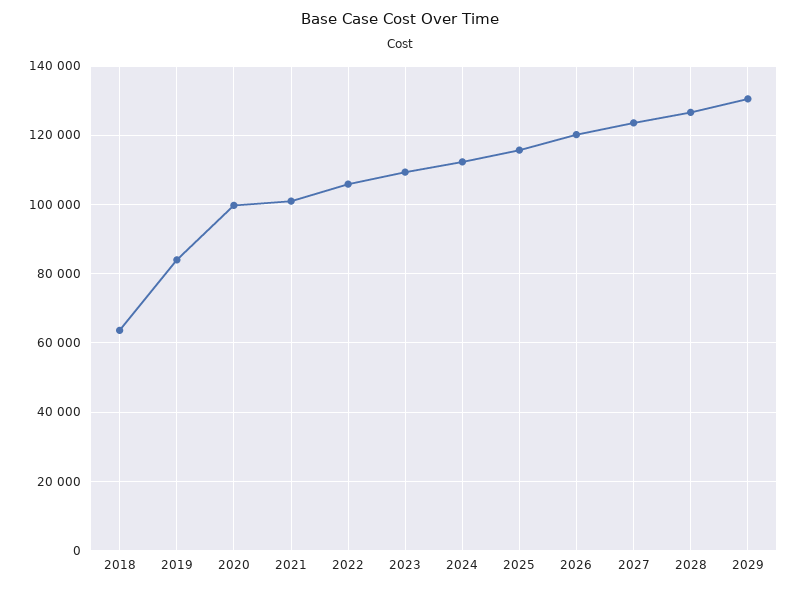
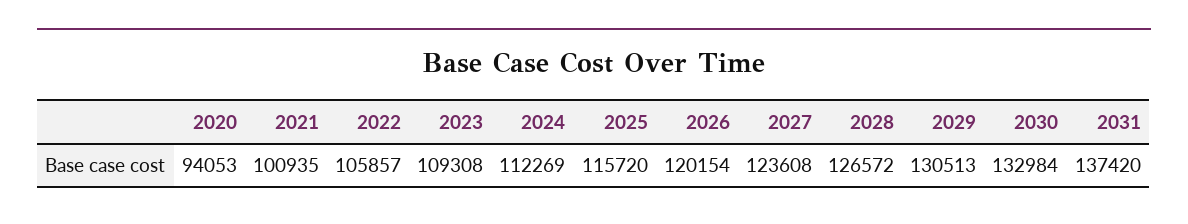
2018: 64000 -> none
2019: 84000 -> none
2020: 100000 -> 94053
2030: none -> 132984
2031: none -> 137420

